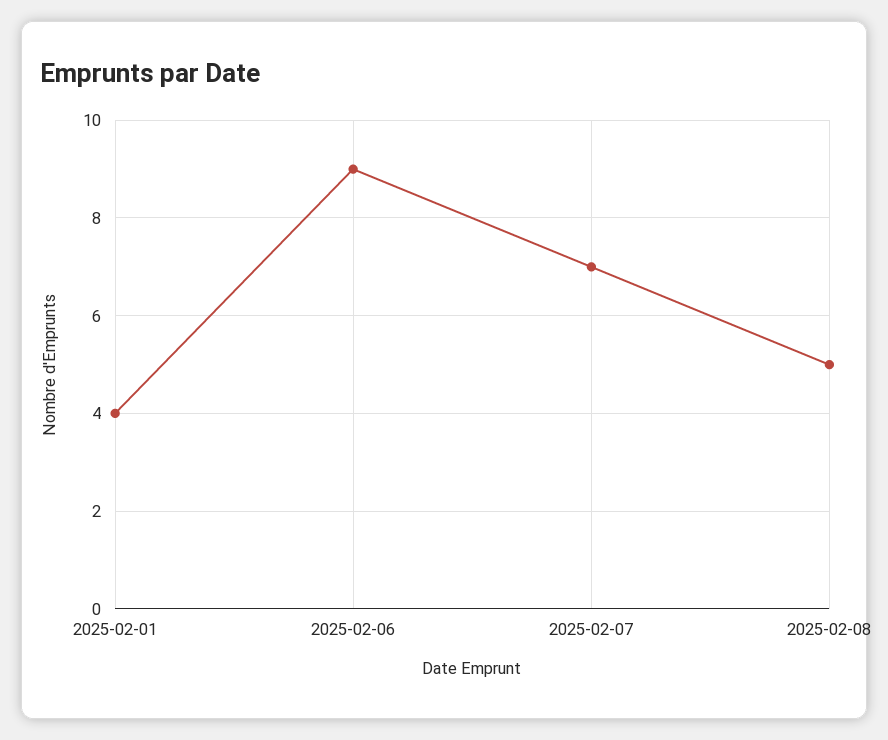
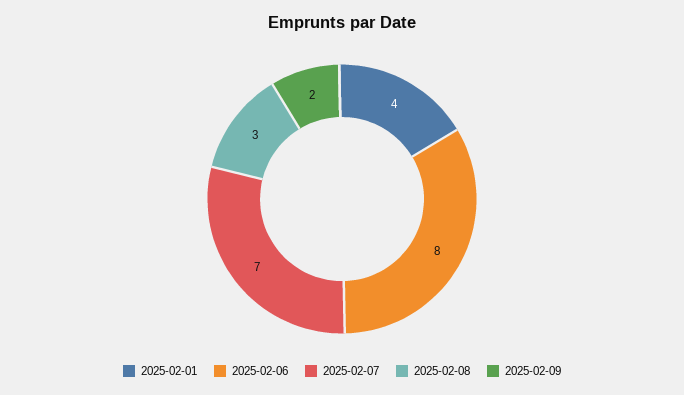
2025-02-06: 9 -> 8
2025-02-08: 5 -> 3
2025-02-09: none -> 2

